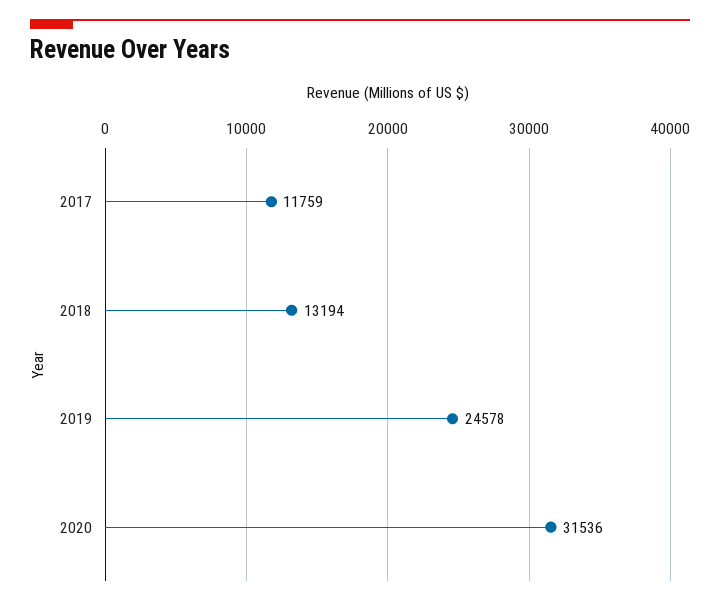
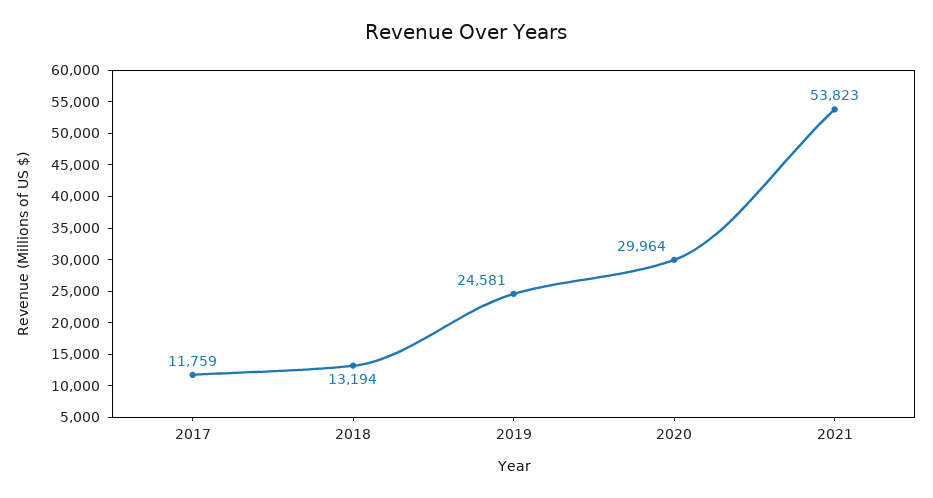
2019: 24578 -> 24581
2020: 31536 -> 29964
2021: none -> 53823

